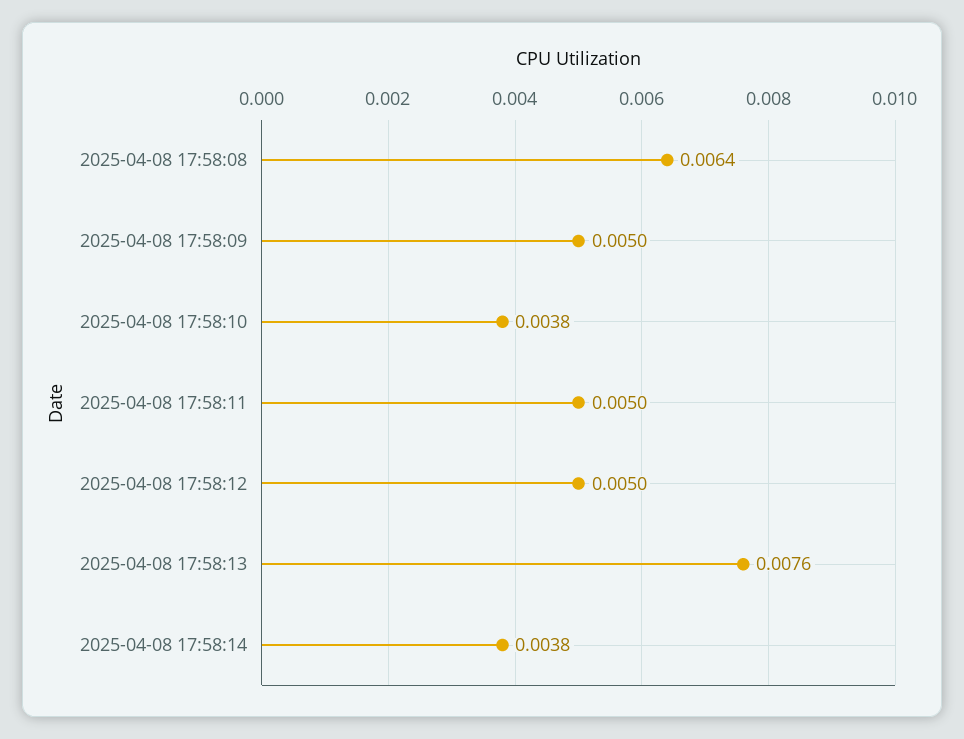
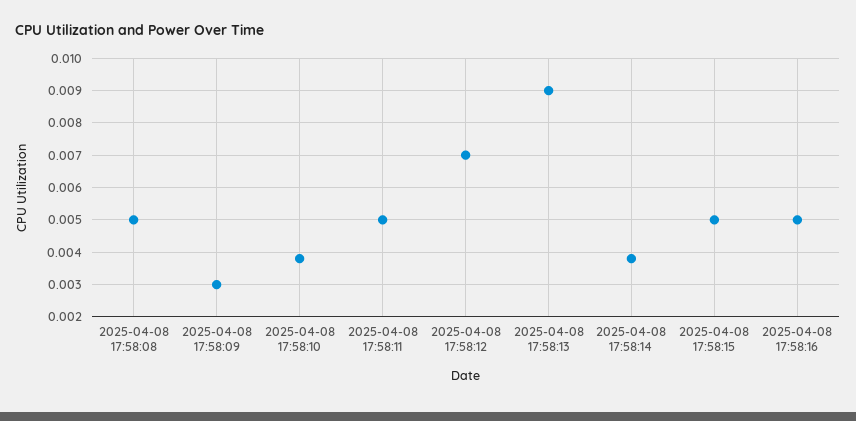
2025-04-08 17:58:08: 0.0064 -> 0.005
2025-04-08 17:58:09: 0.005 -> 0.003
2025-04-08 17:58:12: 0.005 -> 0.007
2025-04-08 17:58:13: 0.0076 -> 0.009
2025-04-08 17:58:15: none -> 0.005
2025-04-08 17:58:16: none -> 0.005

